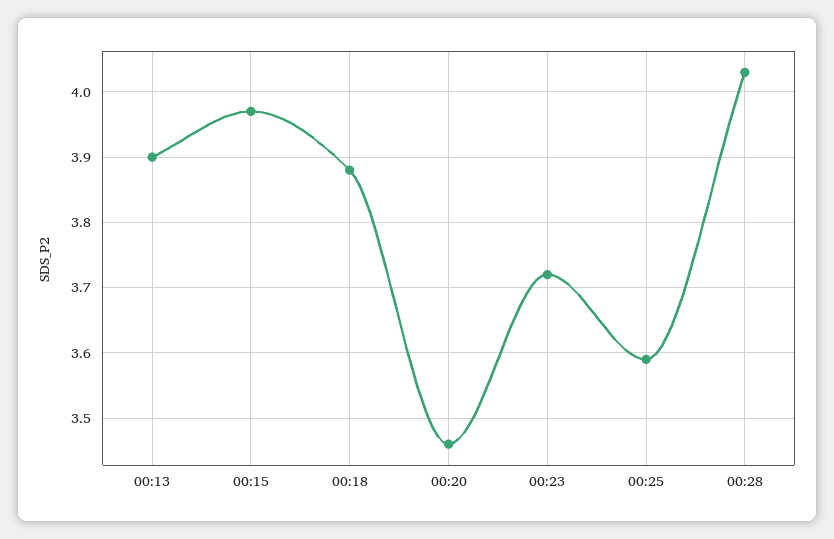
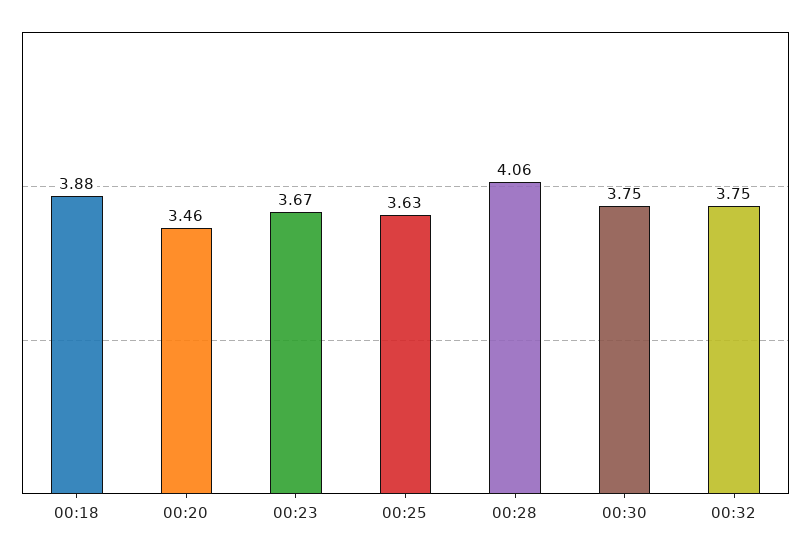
00:13: 3.9 -> none
00:15: 3.97 -> none
00:23: 3.72 -> 3.67
00:25: 3.59 -> 3.63
00:28: 4.03 -> 4.06
00:30: none -> 3.75
00:32: none -> 3.75

